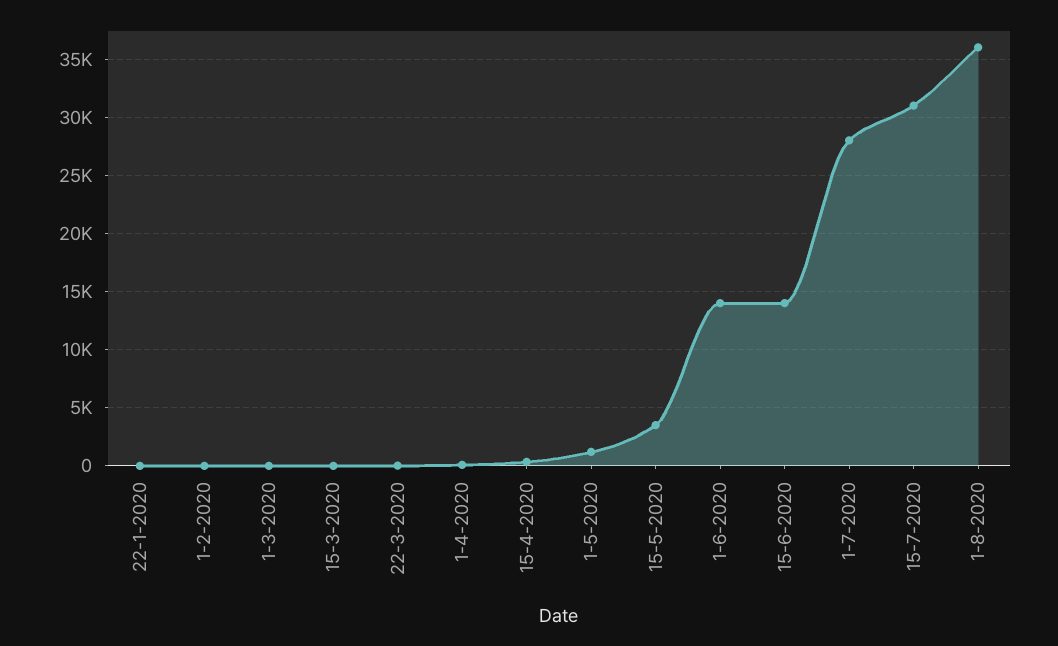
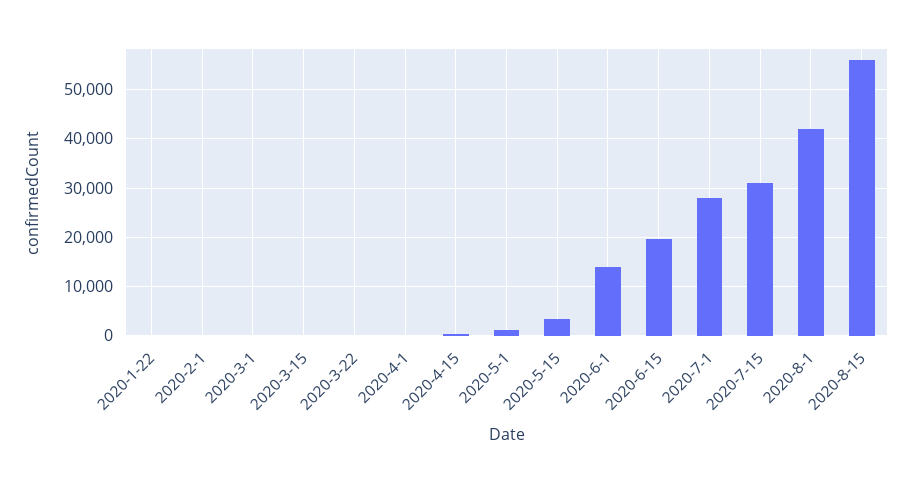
15-6-2020: 14000 -> 20000
1-8-2020: 36000 -> 42000
2020-8-15: none -> 56000

